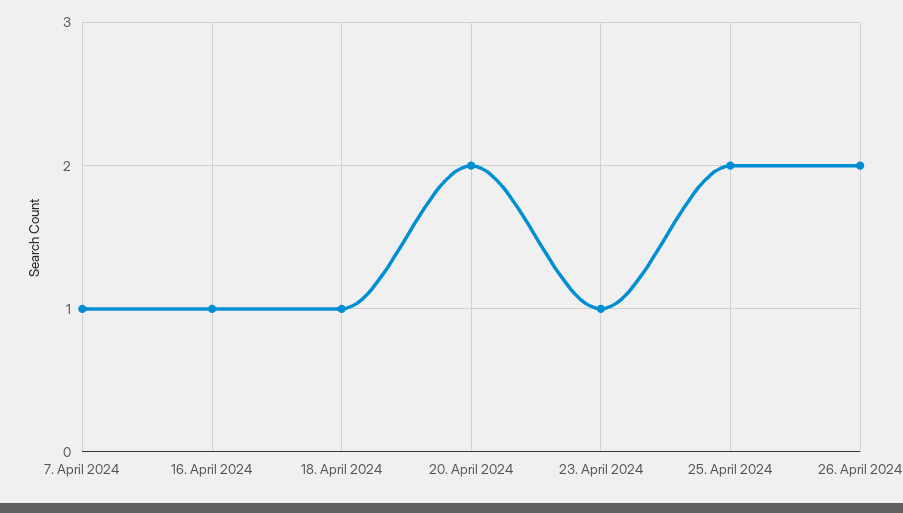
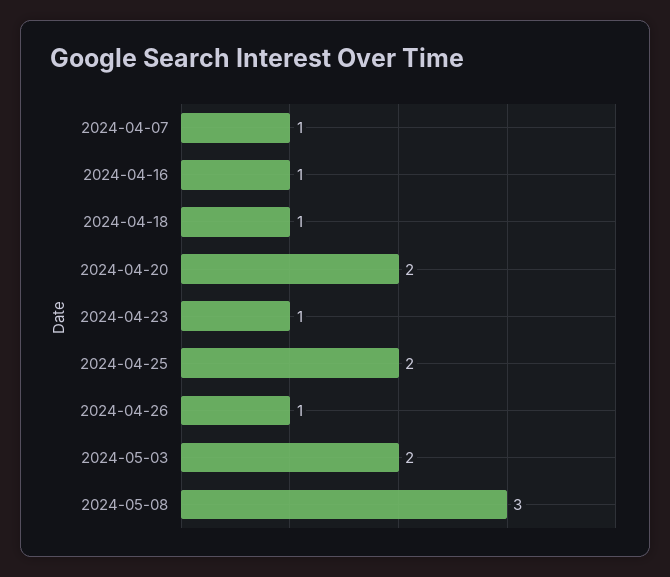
26. April 2024: 2 -> 1
2024-05-03: none -> 2
2024-05-08: none -> 3

